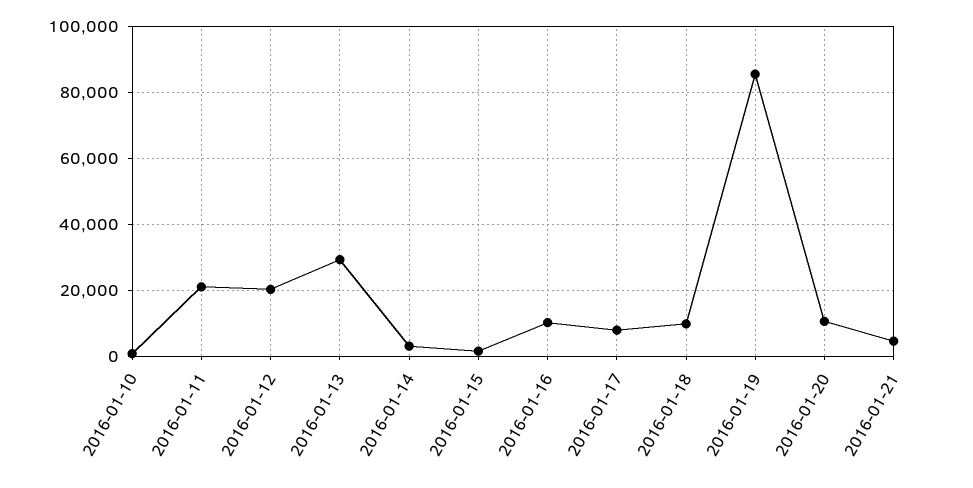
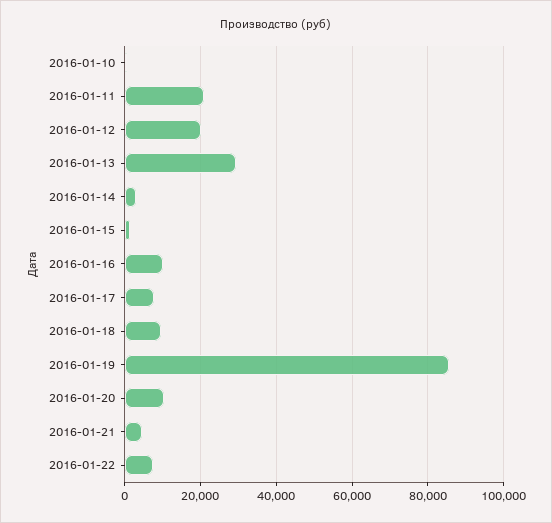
2016-01-22: none -> 8000

